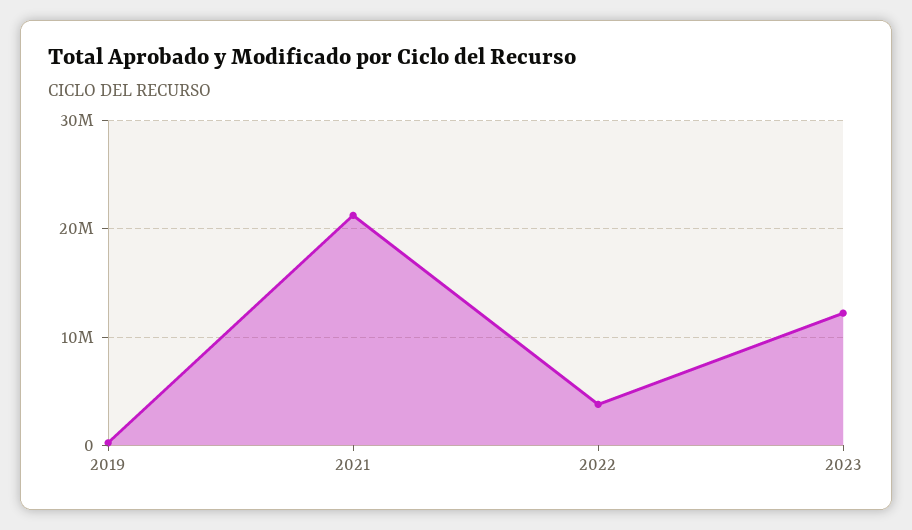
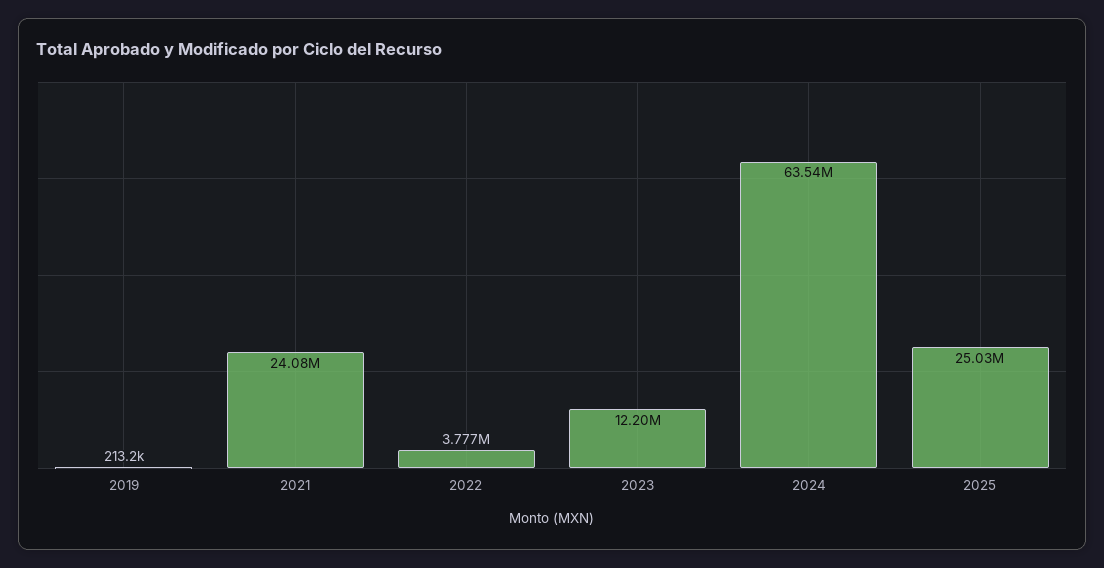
2021: 21000000 -> 24080000
2024: none -> 63540000
2025: none -> 25030000

